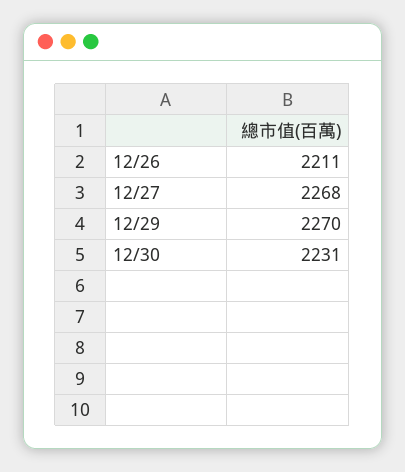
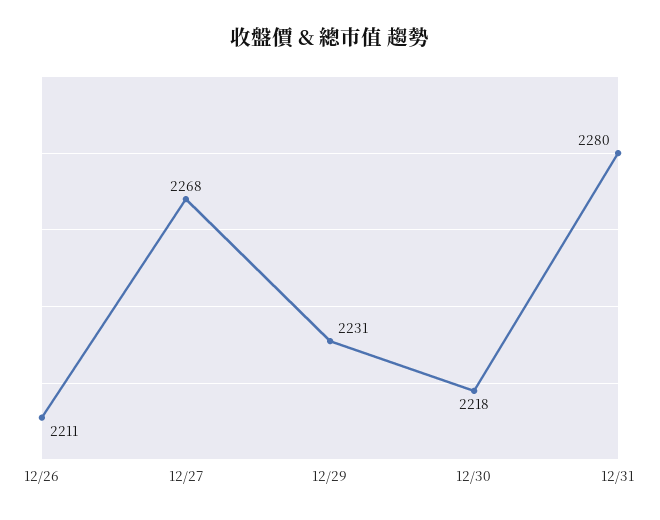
12/29: 2270 -> 2231
12/30: 2231 -> 2218
12/31: none -> 2280

